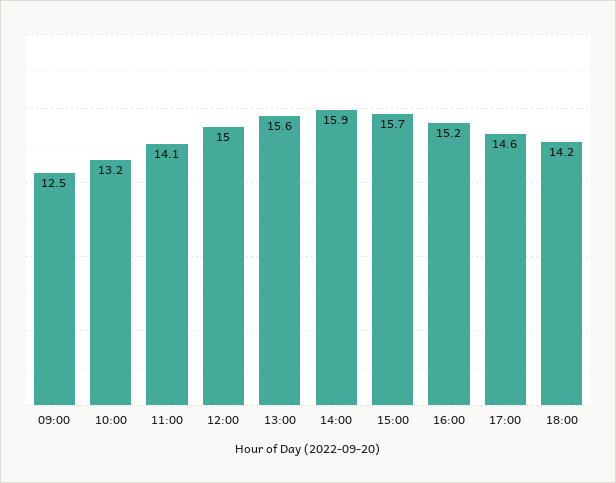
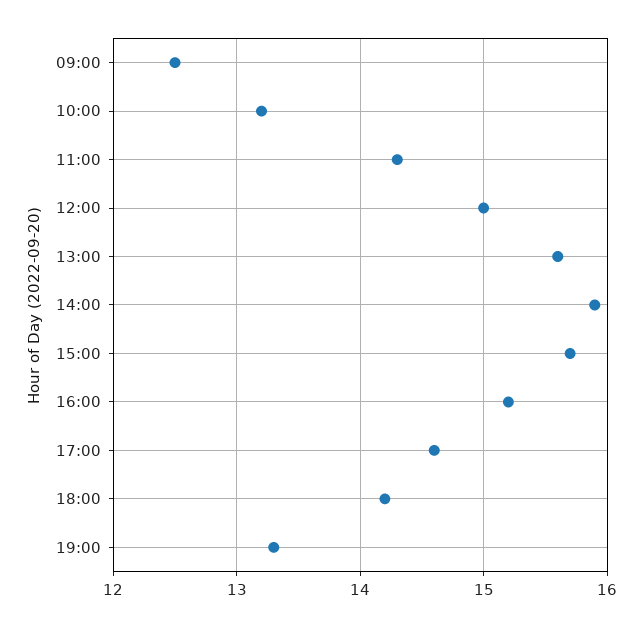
11:00: 14.1 -> 14.3
19:00: none -> 13.3

